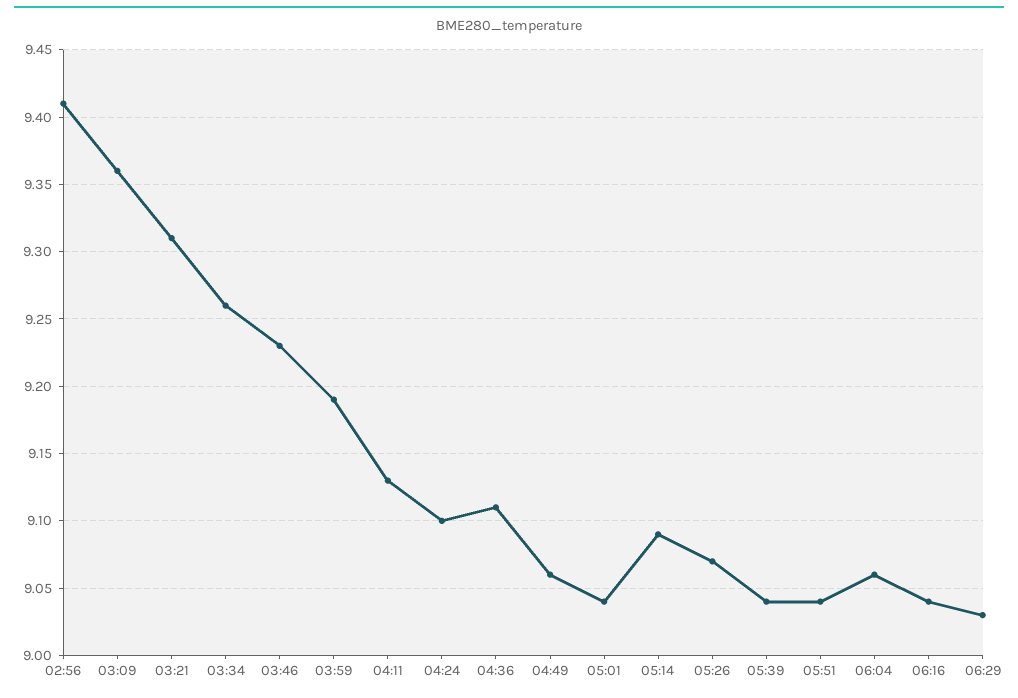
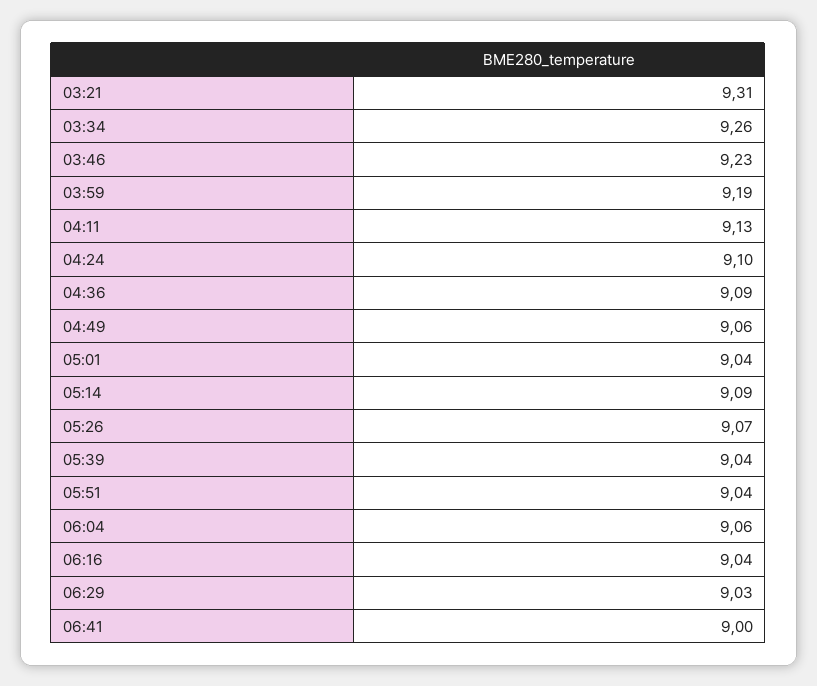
02:56: 9.41 -> none
03:09: 9.36 -> none
04:36: 9.11 -> 9.09
06:41: none -> 9

